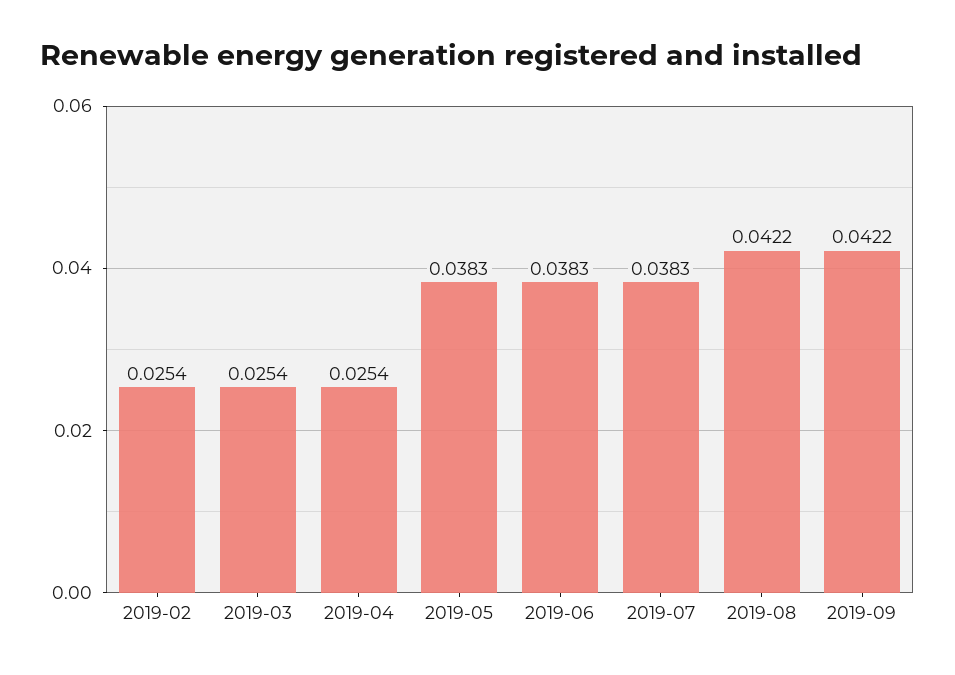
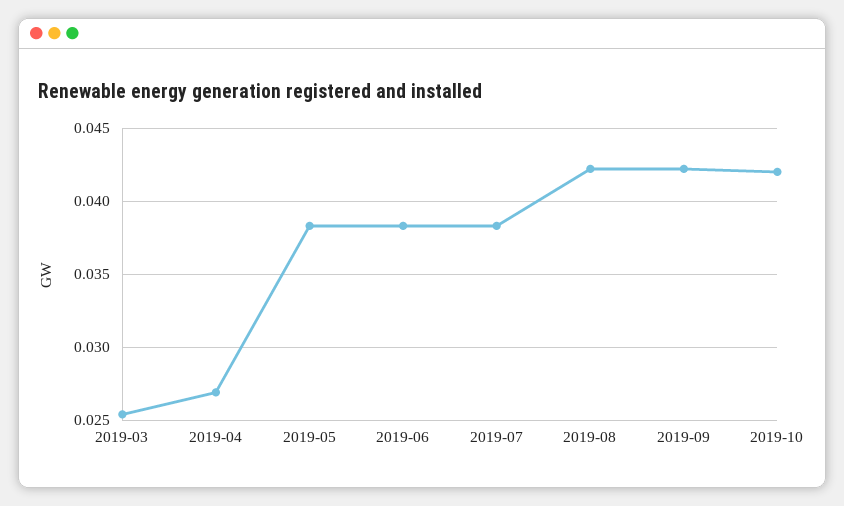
2019-02: 0.0254 -> none
2019-04: 0.0254 -> 0.027
2019-10: none -> 0.042

